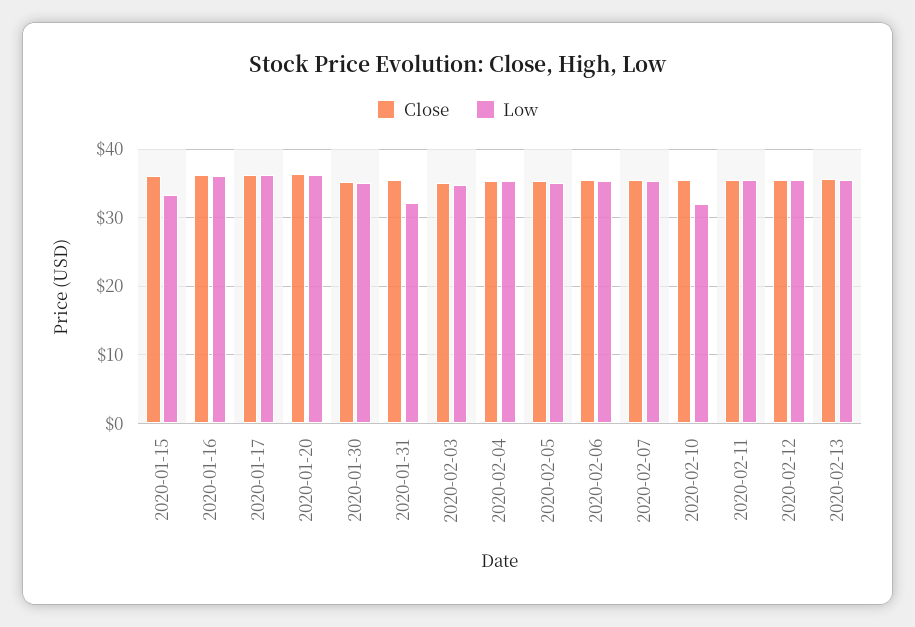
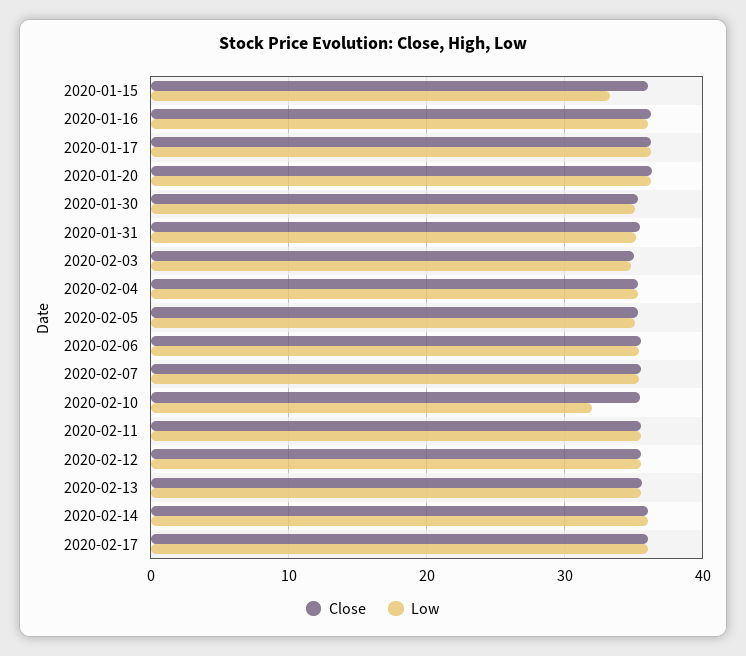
Low, 2020-01-31: 32 -> 35
Close, 2020-02-14: none -> 36
Low, 2020-02-14: none -> 36
Close, 2020-02-17: none -> 36
Low, 2020-02-17: none -> 36

